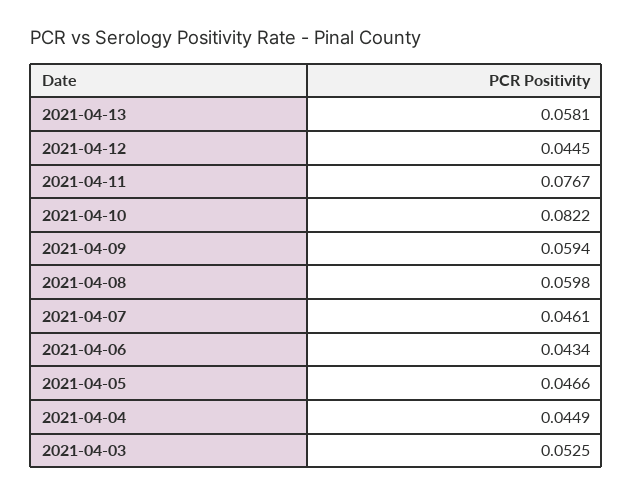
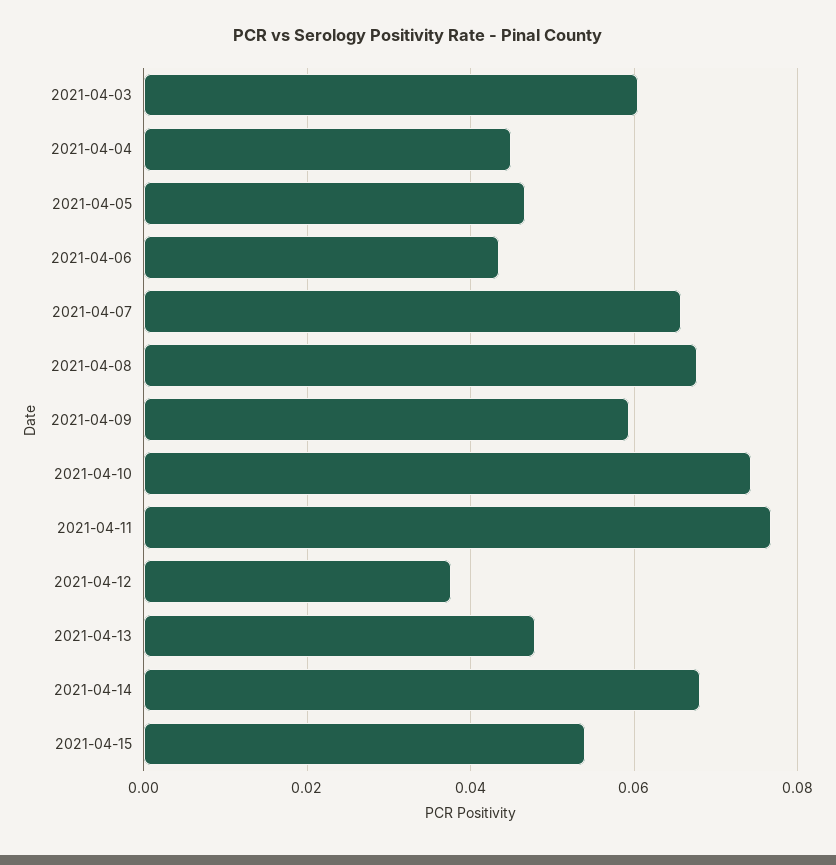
2021-04-13: 0.0581 -> 0.048
2021-04-12: 0.0445 -> 0.038
2021-04-10: 0.0822 -> 0.074
2021-04-08: 0.0598 -> 0.068
2021-04-07: 0.0461 -> 0.066
2021-04-03: 0.0525 -> 0.06
2021-04-14: none -> 0.068
2021-04-15: none -> 0.054

